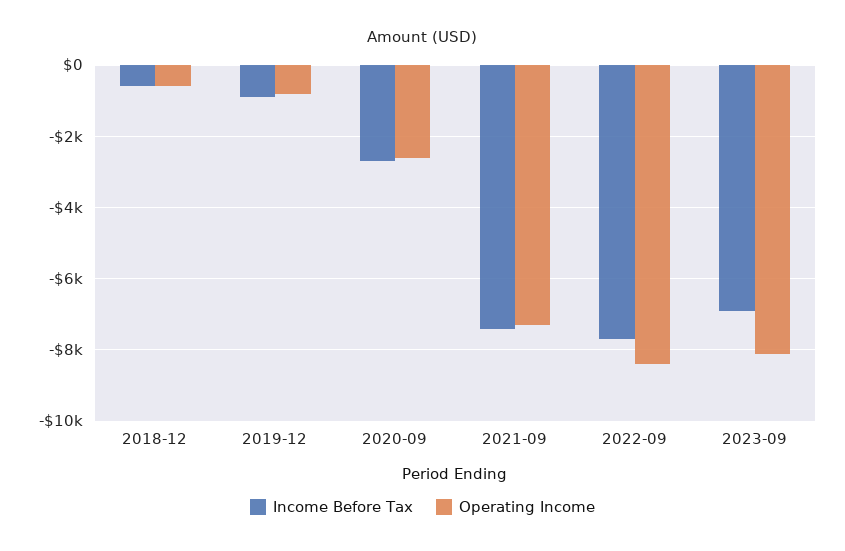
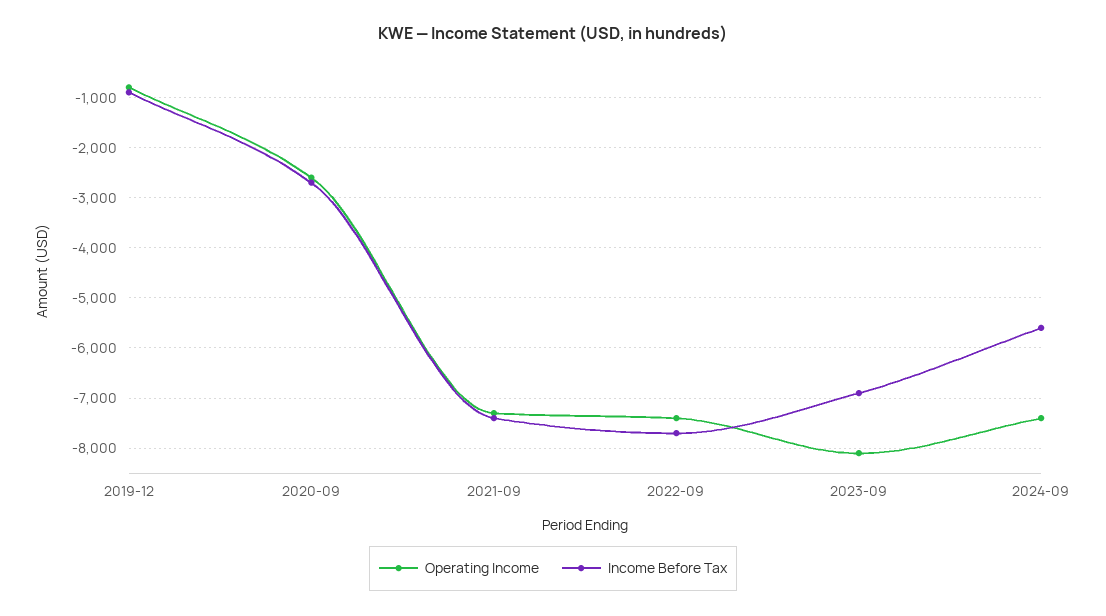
Income Before Tax, 2018-12: -600 -> none
Operating Income, 2018-12: -600 -> none
Operating Income, 2022-09: -8400 -> -7400
Operating Income, 2024-09: none -> -7400
Income Before Tax, 2024-09: none -> -5600

